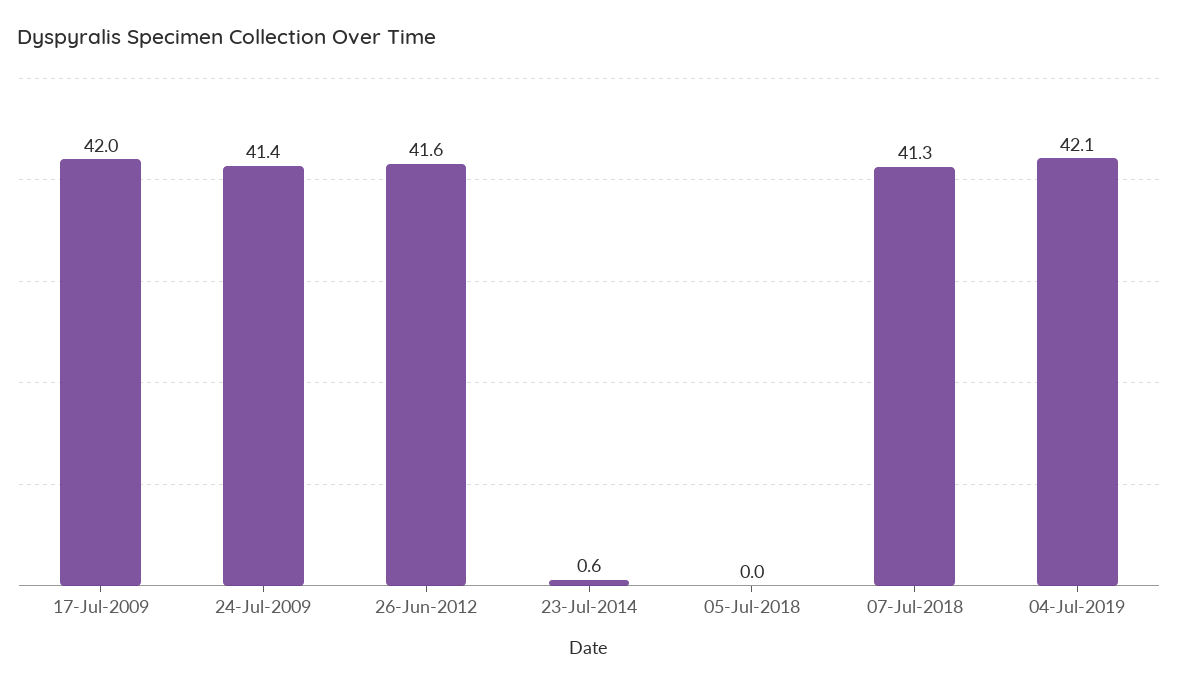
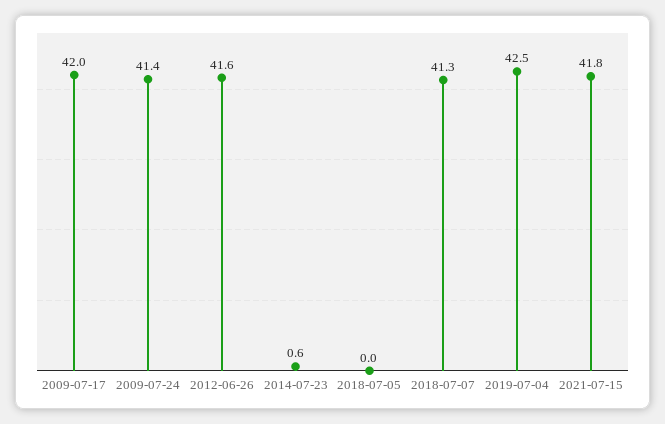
04-Jul-2019: 42.1 -> 42.5
2021-07-15: none -> 41.8

